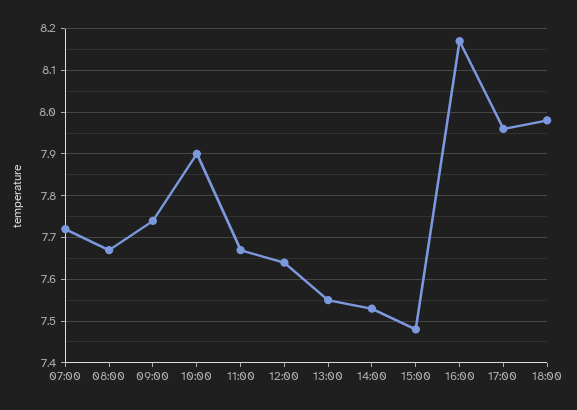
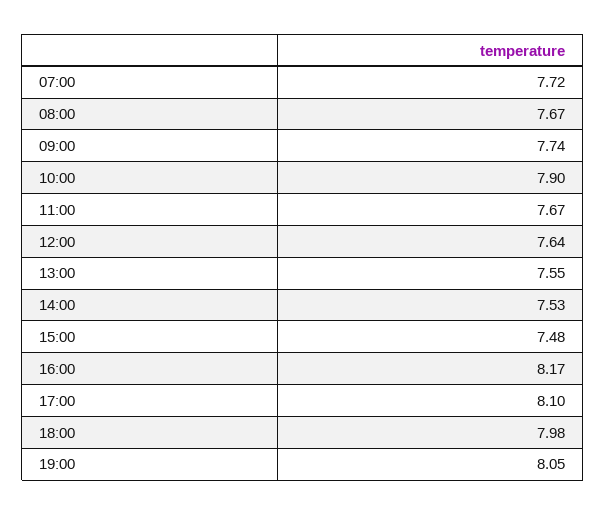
17:00: 7.95 -> 8.1
19:00: none -> 8.05

